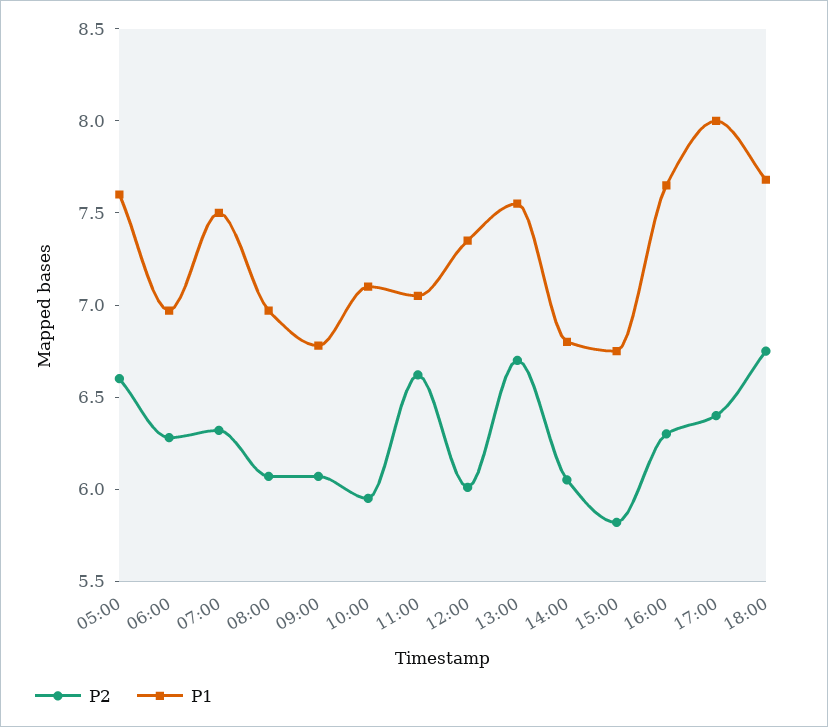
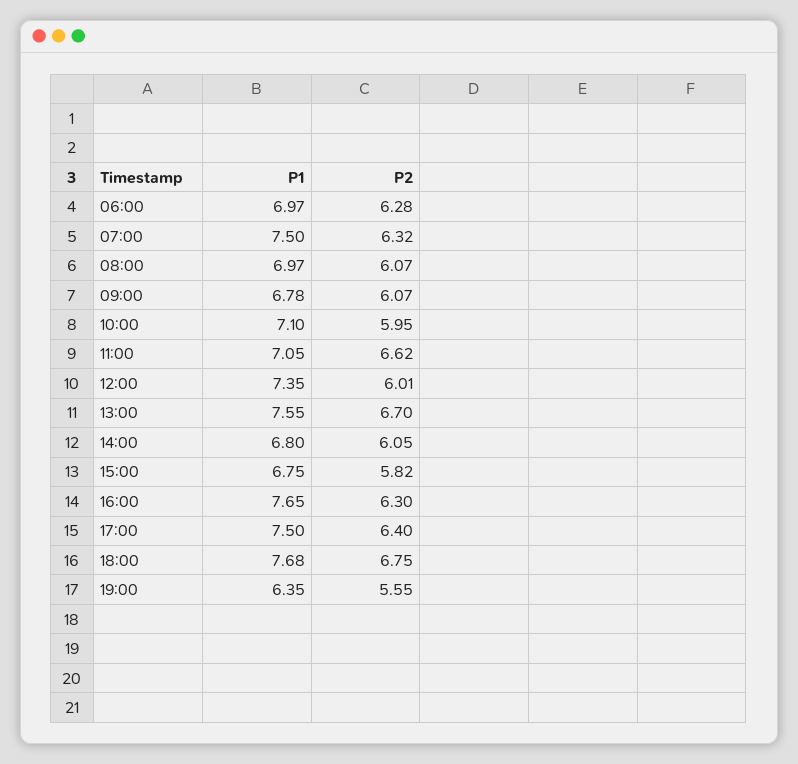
P2, 05:00: 6.6 -> none
P1, 05:00: 7.6 -> none
P1, 17:00: 8 -> 7.5
P1, 19:00: none -> 6.35
P2, 19:00: none -> 5.55

